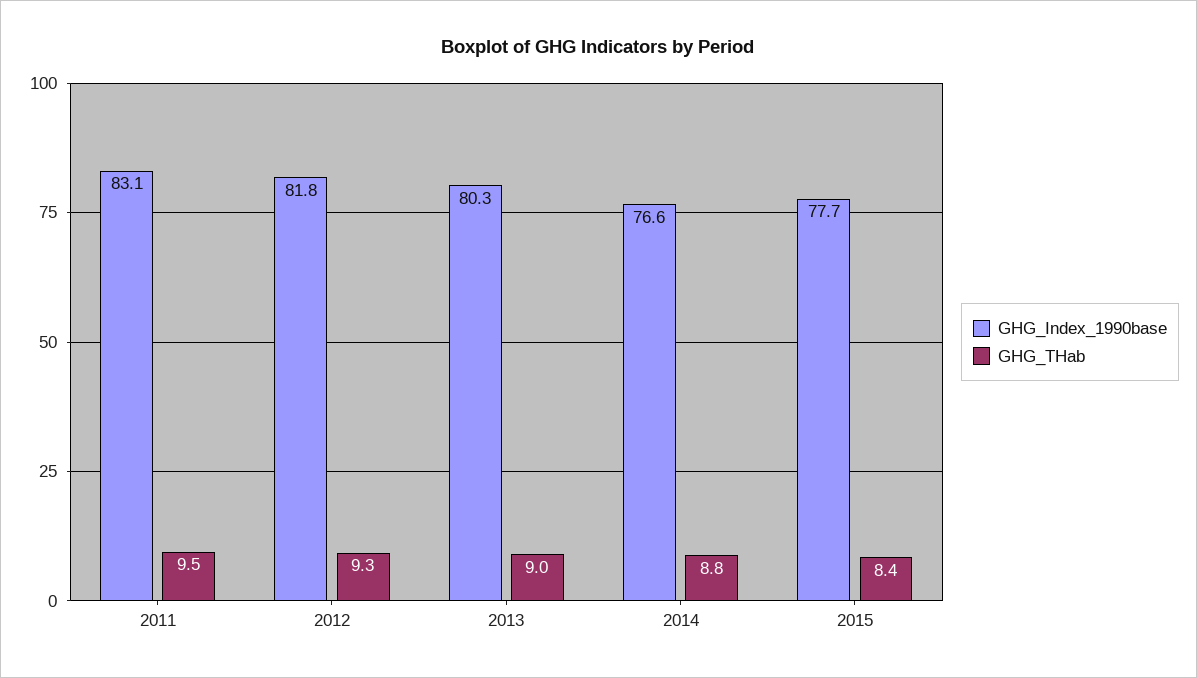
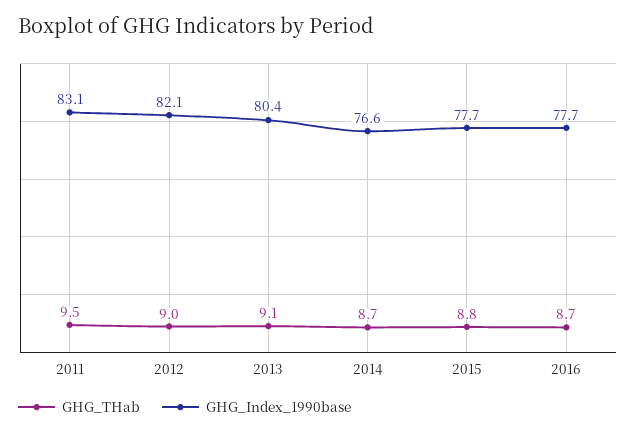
GHG_Index_1990base, 2012: 81.8 -> 82.1
GHG_THab, 2012: 9.3 -> 9
GHG_Index_1990base, 2013: 80.3 -> 80.4
GHG_THab, 2013: 9 -> 9.1
GHG_THab, 2014: 8.8 -> 8.7
GHG_THab, 2015: 8.4 -> 8.8
GHG_THab, 2016: none -> 8.7
GHG_Index_1990base, 2016: none -> 77.7

